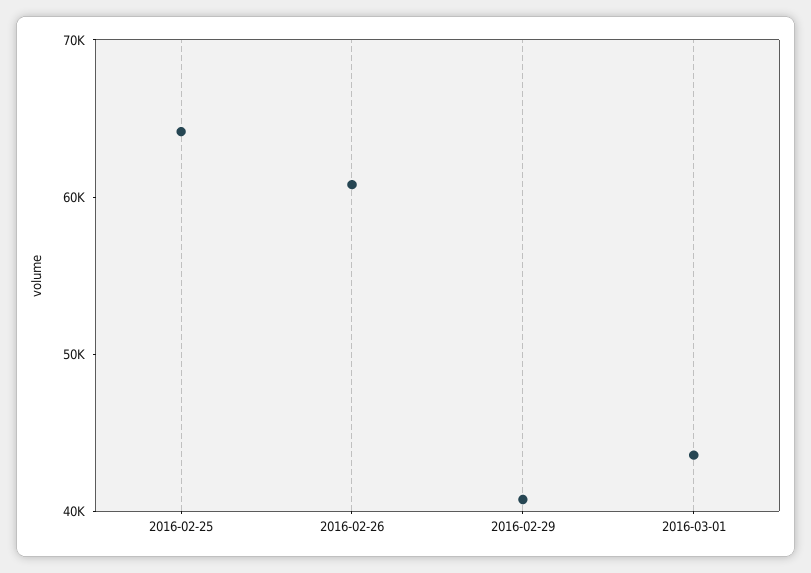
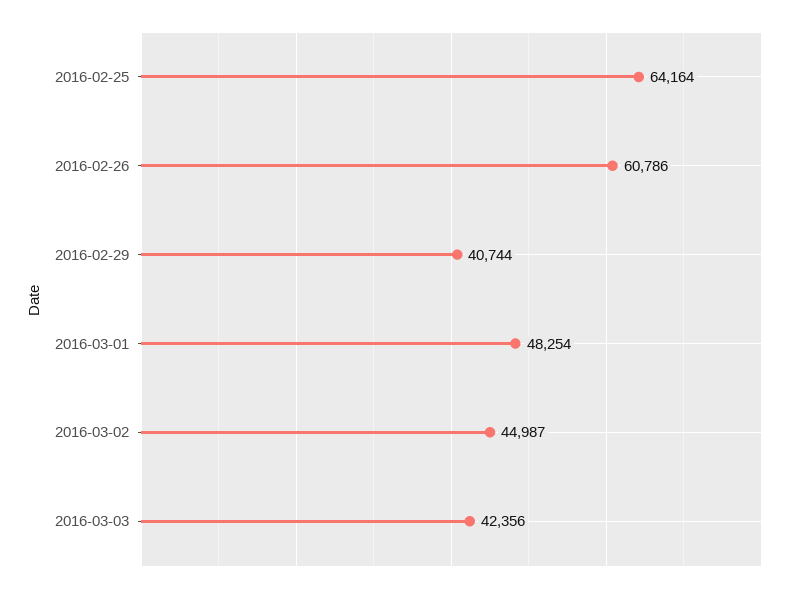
2016-03-01: 44000 -> 48254
2016-03-02: none -> 44987
2016-03-03: none -> 42356

